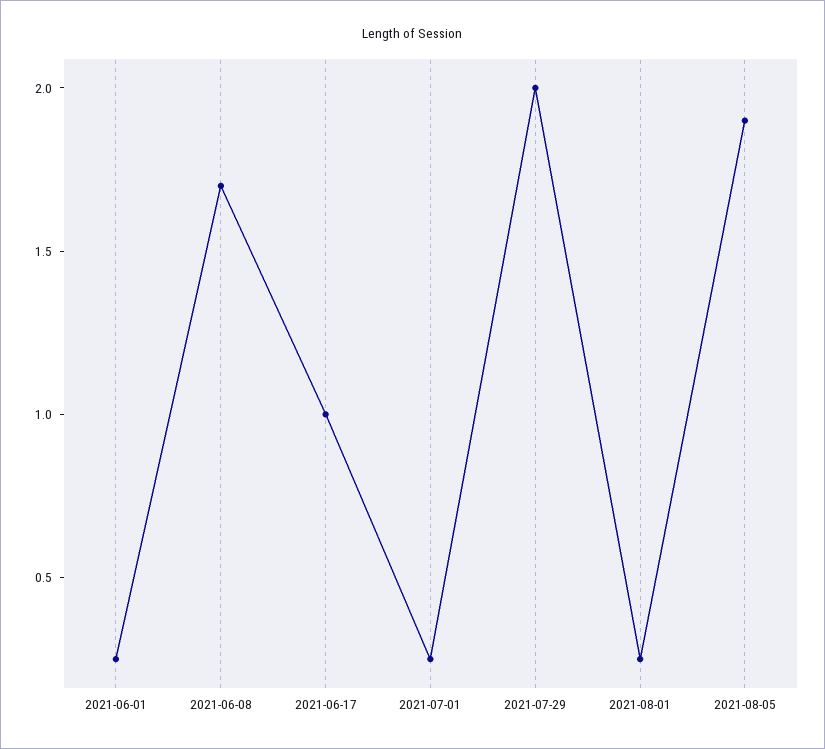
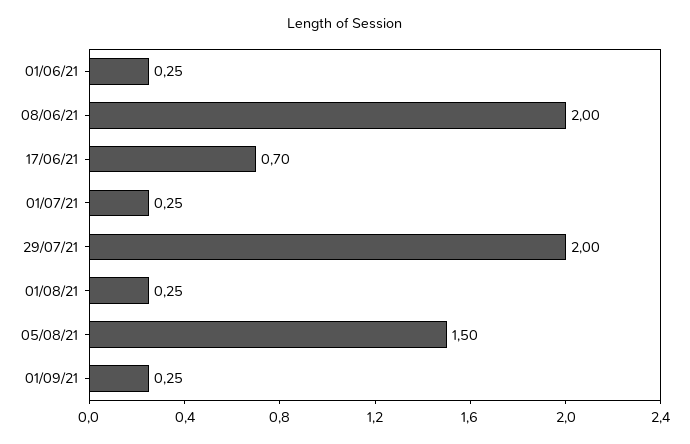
2021-06-08: 1.7 -> 2
2021-06-17: 1 -> 0.7
2021-08-05: 1.9 -> 1.5
01/09/21: none -> 0.25

